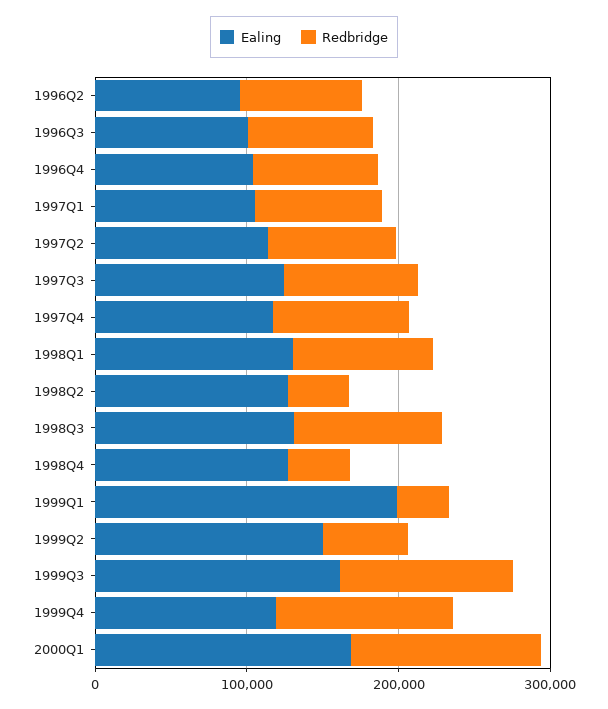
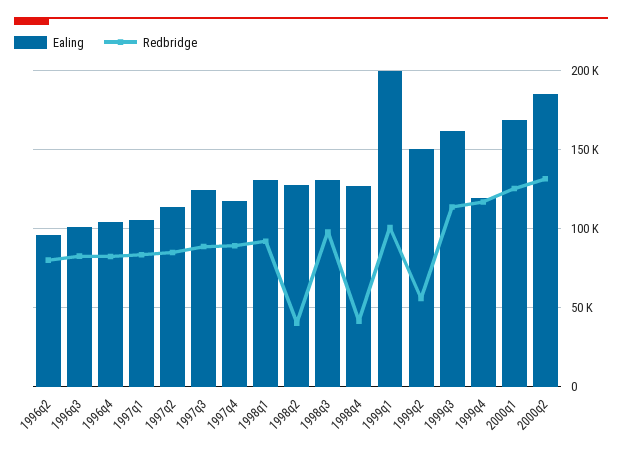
Redbridge, 1999Q1: 40000 -> 100000
Ealing, 2000q2: none -> 185000
Redbridge, 2000q2: none -> 130000

